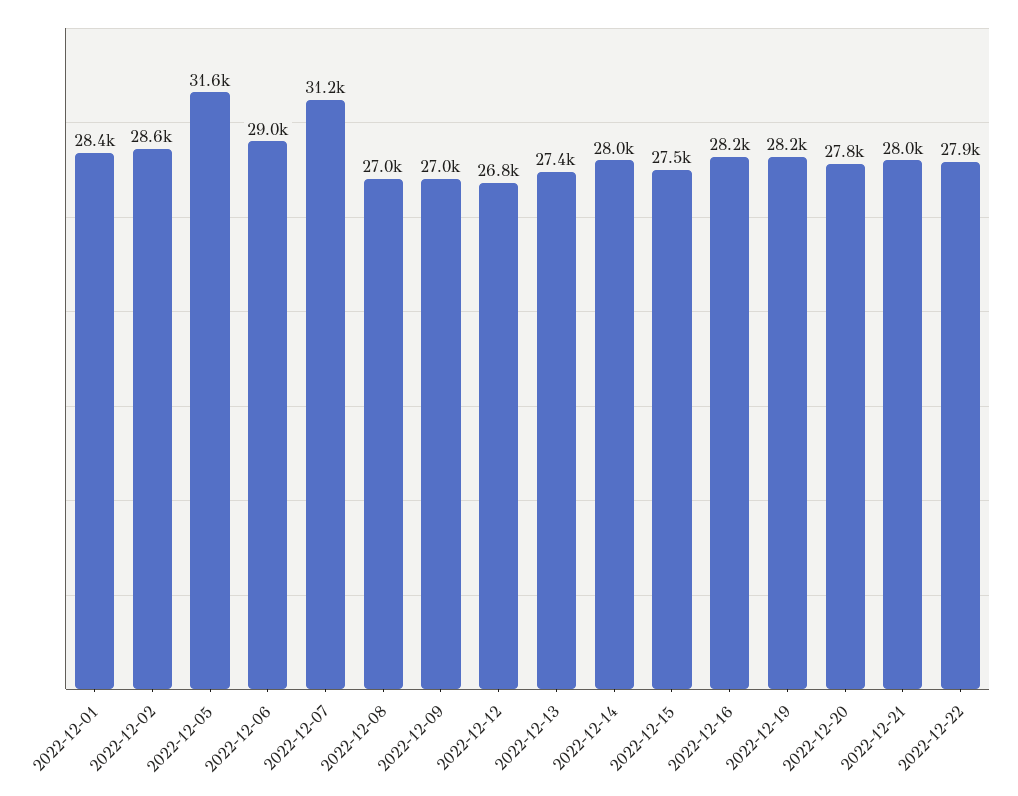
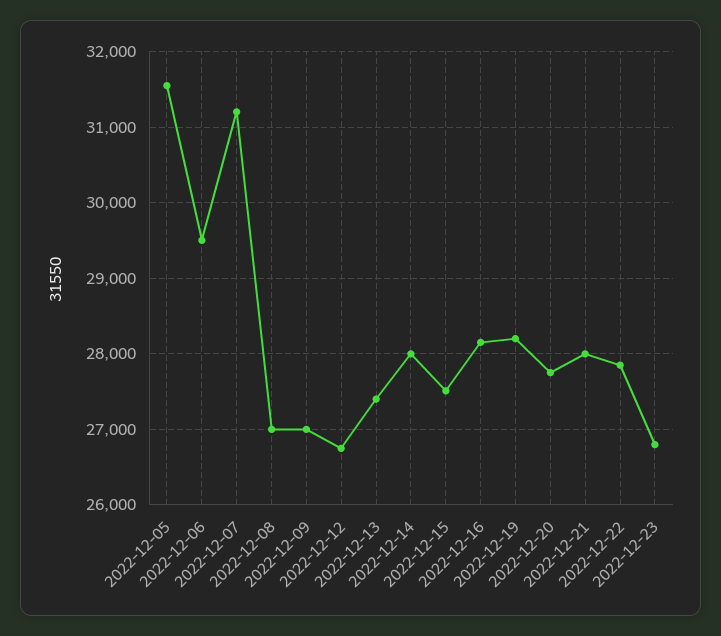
2022-12-01: 28400 -> none
2022-12-02: 28600 -> none
2022-12-06: 29000 -> 29500
2022-12-23: none -> 26800

